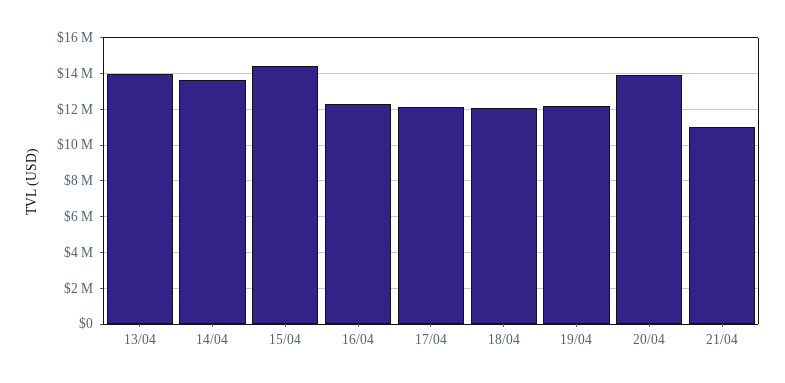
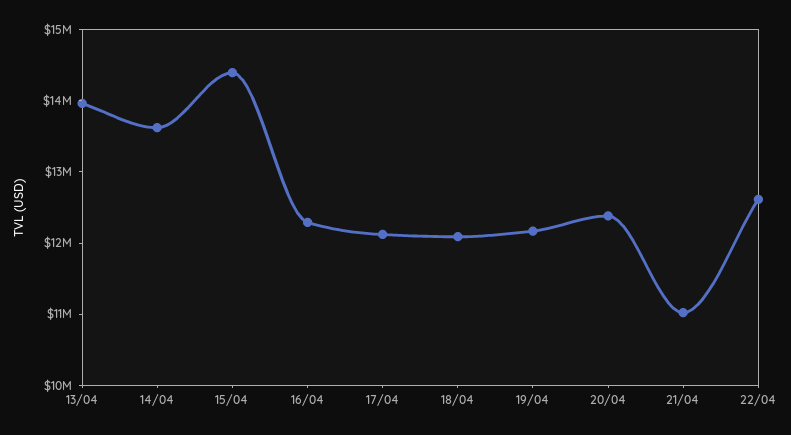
20/04: 14000000 -> 12400000
22/04: none -> 12600000

